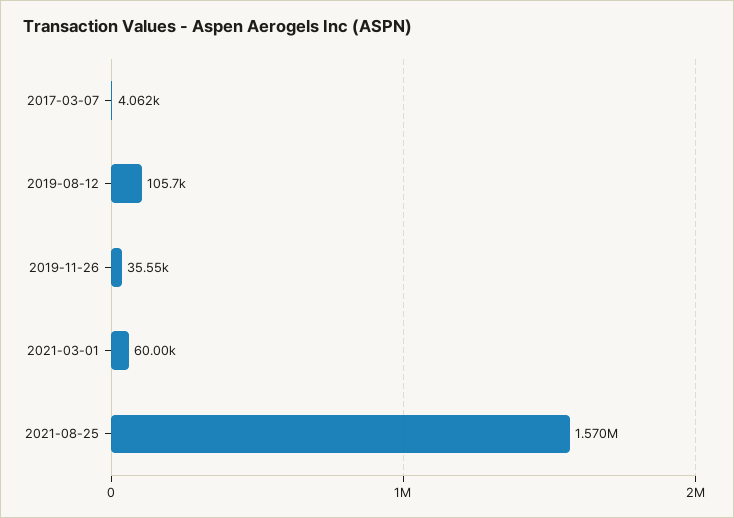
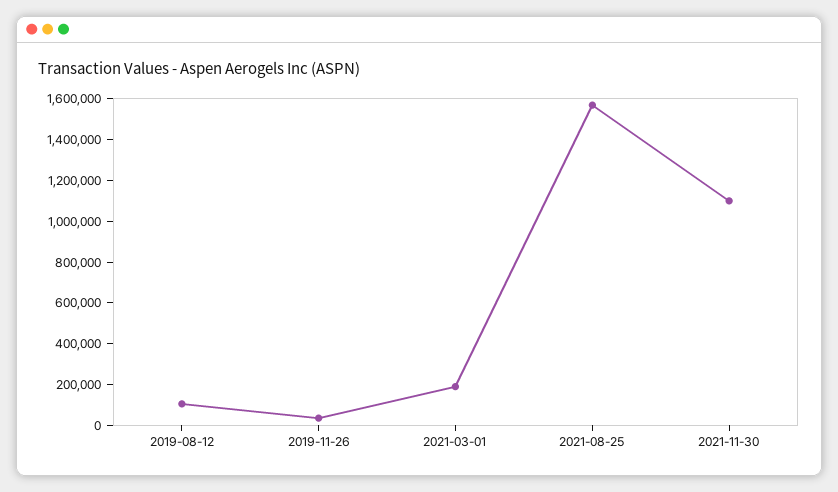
2017-03-07: 4062 -> none
2021-03-01: 60000 -> 200000
2021-11-30: none -> 1100000

